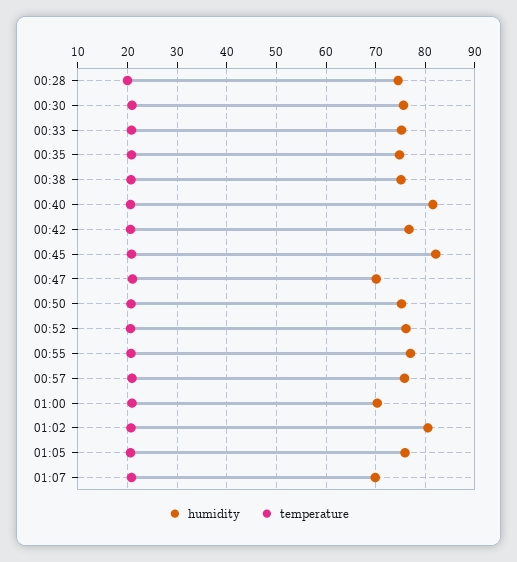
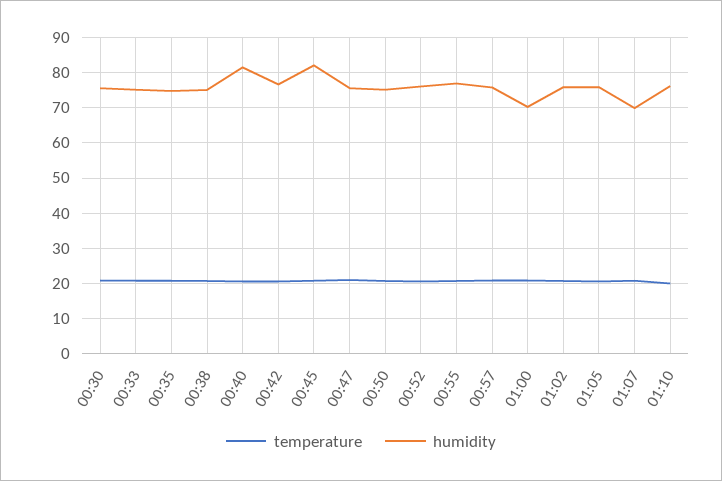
humidity, 00:28: 74 -> none
temperature, 00:28: 20 -> none
humidity, 00:47: 70 -> 76
humidity, 01:02: 80 -> 76
temperature, 01:10: none -> 20
humidity, 01:10: none -> 76

